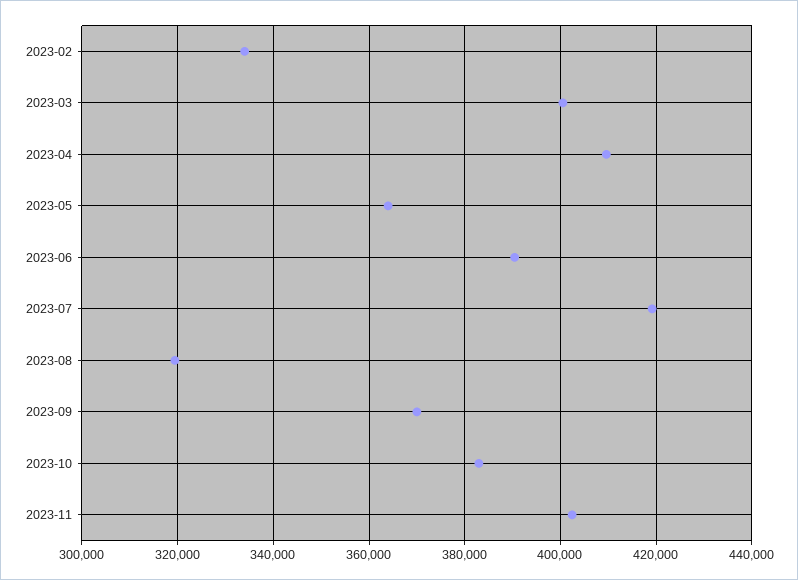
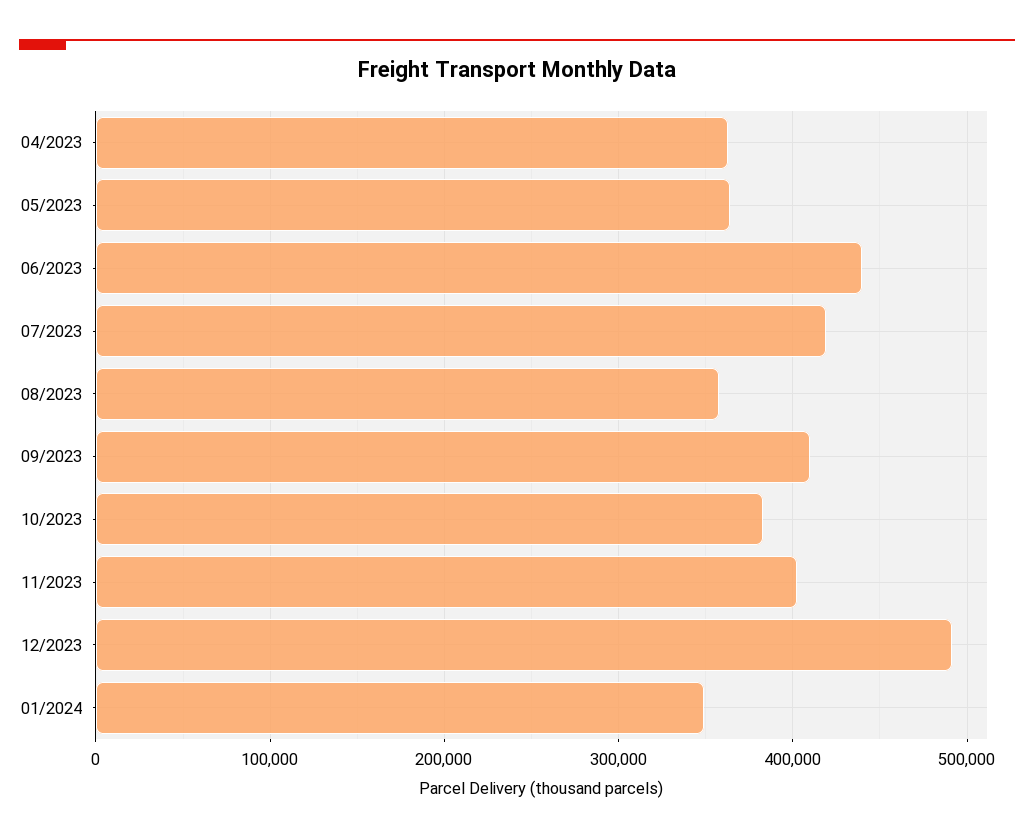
2023-02: 334000 -> none
2023-03: 400000 -> none
2023-04: 410000 -> 360000
2023-06: 390000 -> 440000
2023-08: 320000 -> 360000
2023-09: 370000 -> 410000
12/2023: none -> 490000
01/2024: none -> 350000

